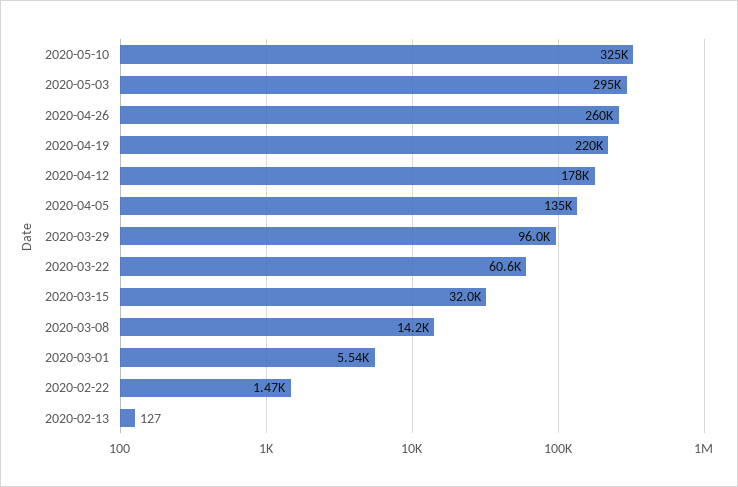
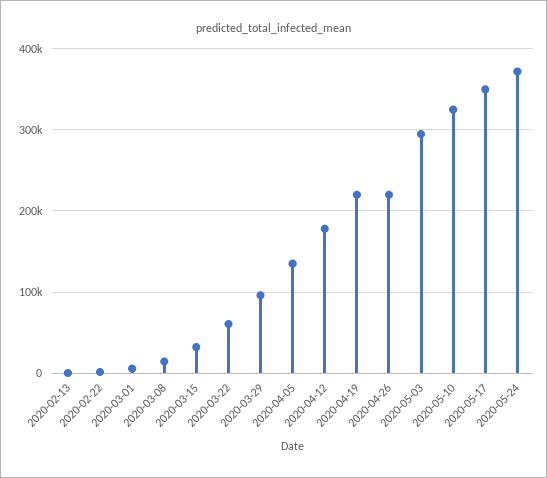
2020-04-26: 260000 -> 220000
2020-05-17: none -> 350000
2020-05-24: none -> 370000

